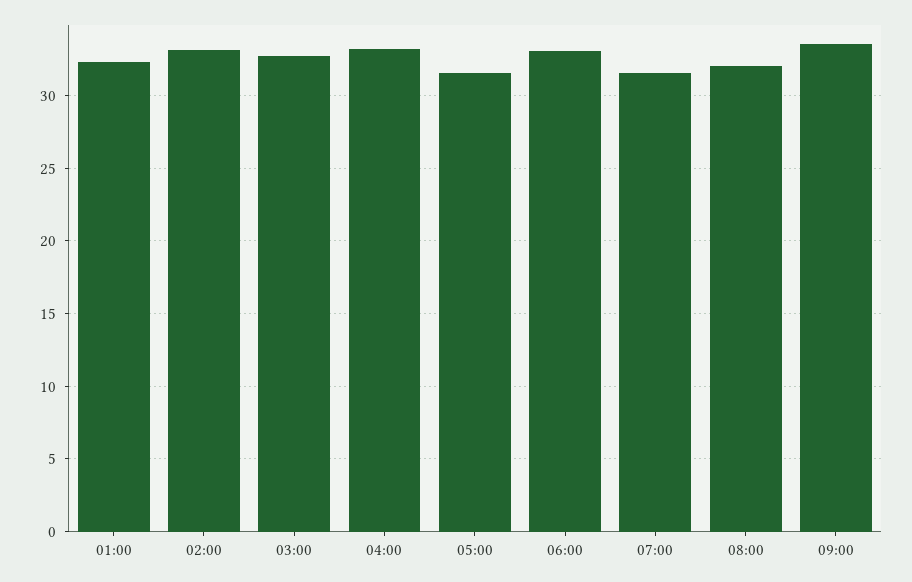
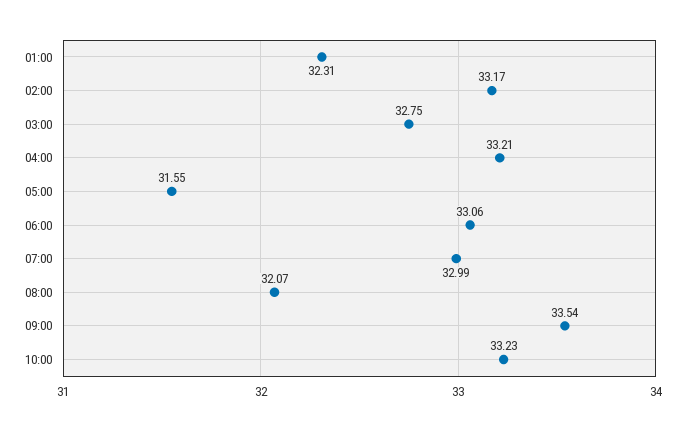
07:00: 31.5 -> 32.99
10:00: none -> 33.23

